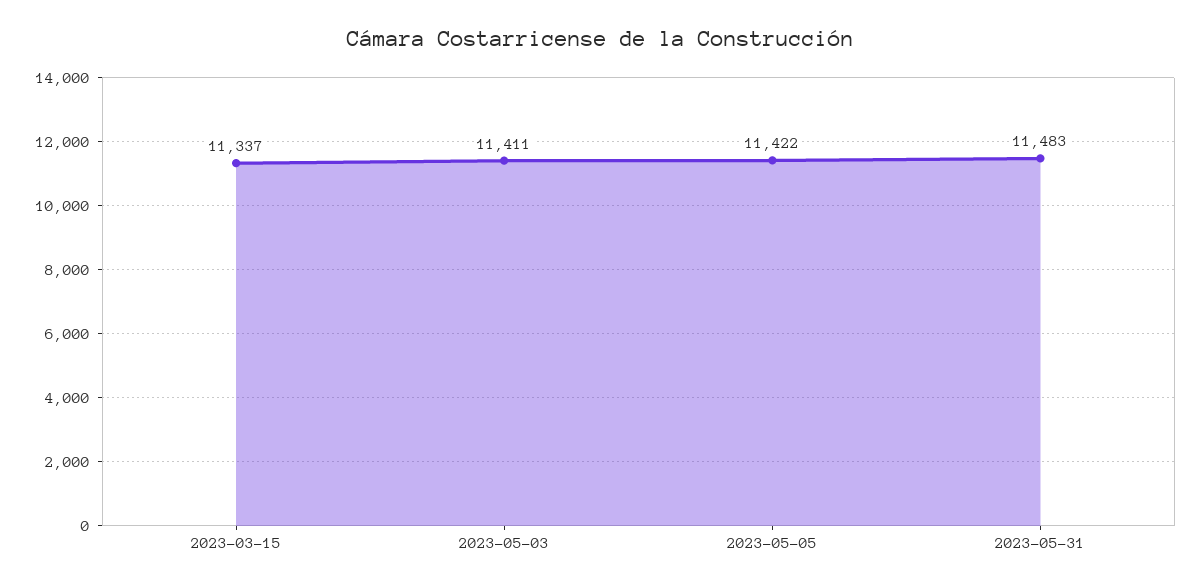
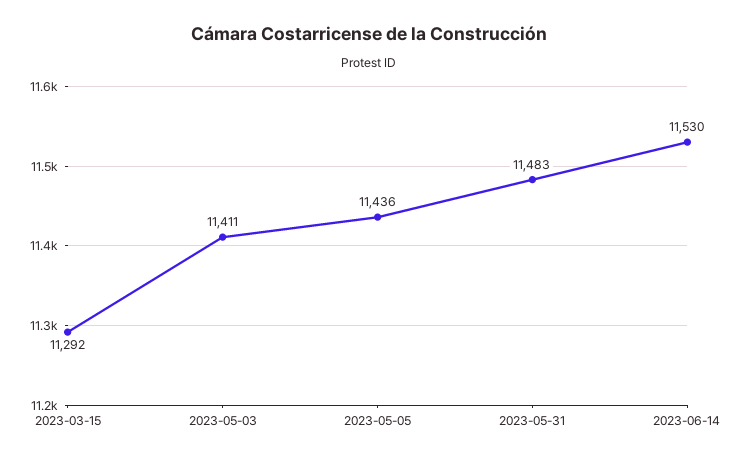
2023-03-15: 11337 -> 11292
2023-05-05: 11422 -> 11436
2023-06-14: none -> 11530

